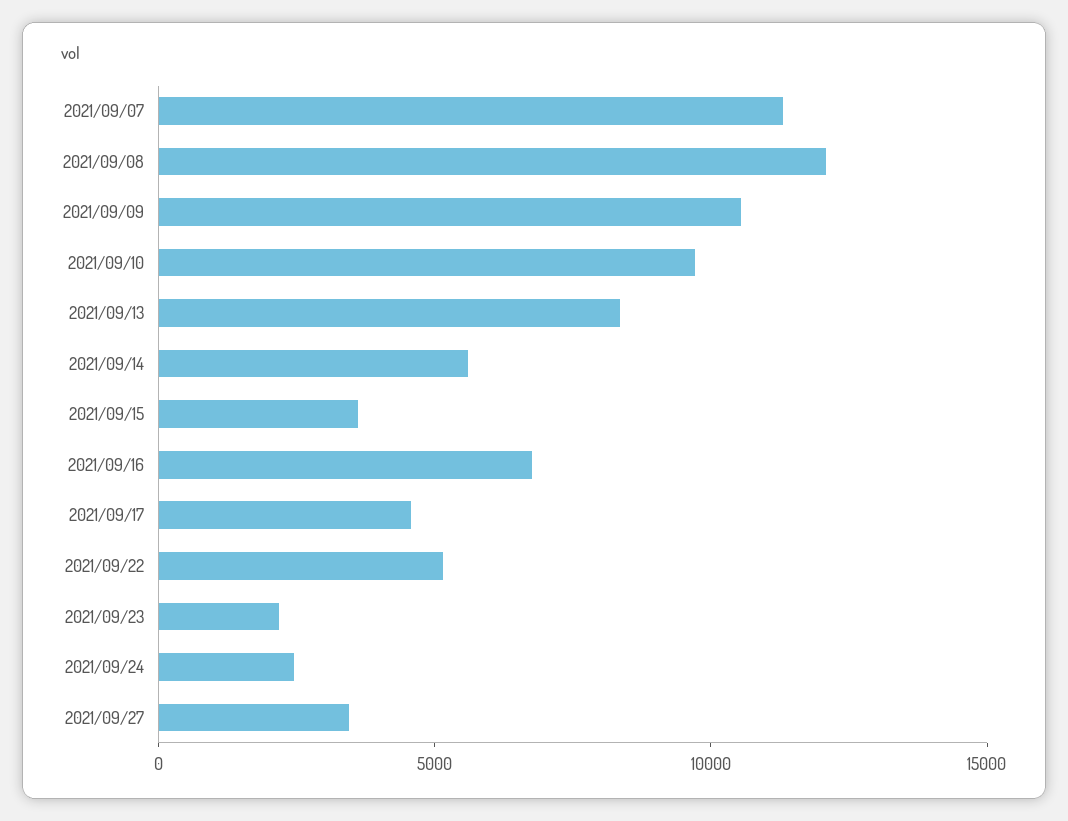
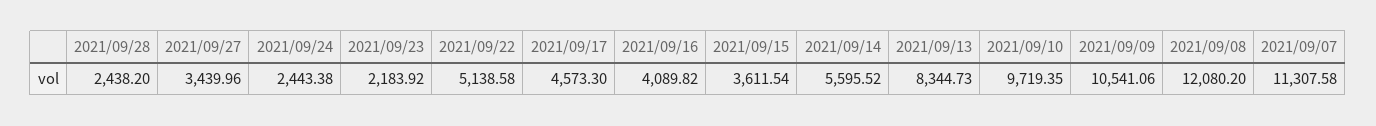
2021/09/16: 7000 -> 4089.82
2021/09/28: none -> 2438.2

